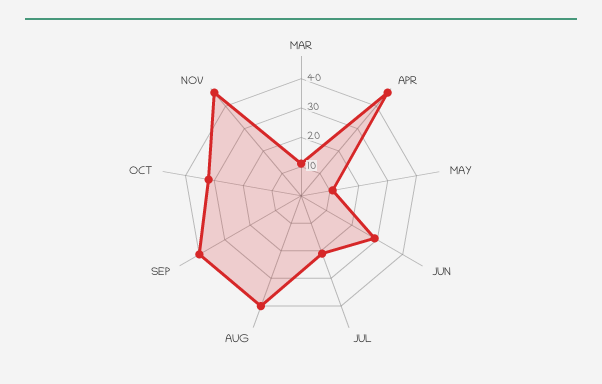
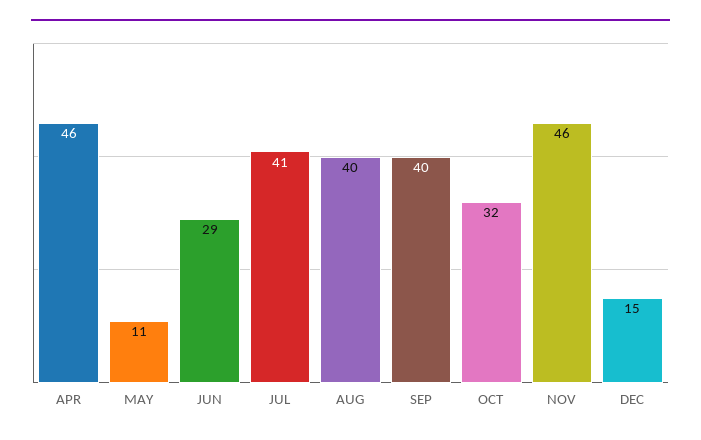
MAR: 10 -> none
JUL: 20 -> 41
DEC: none -> 15

